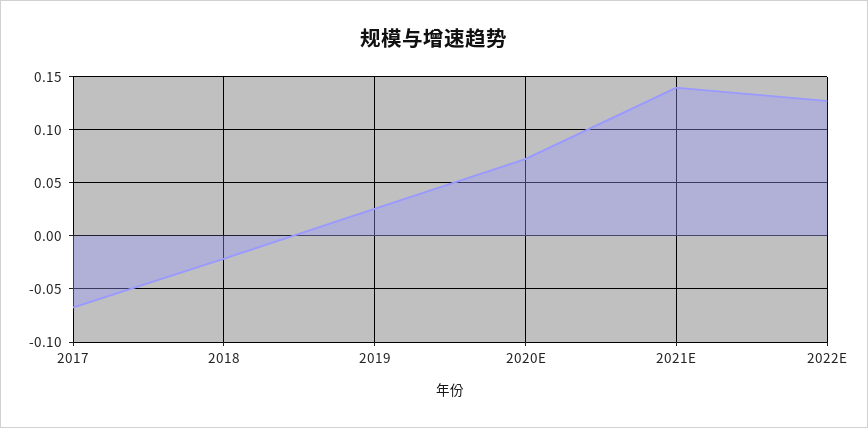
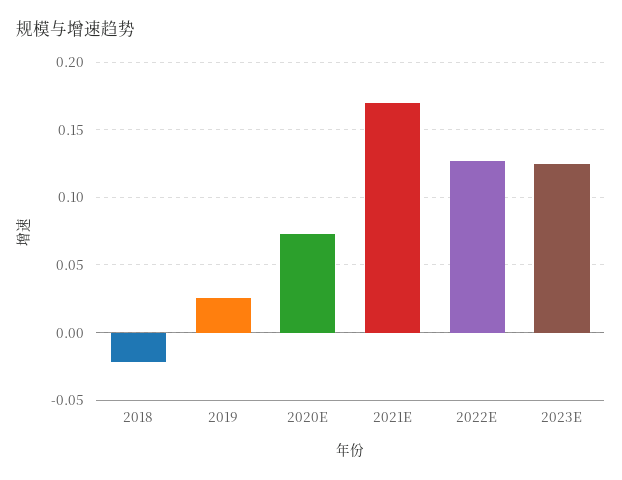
2017: -0.07 -> none
2021E: 0.14 -> 0.17
2023E: none -> 0.125

